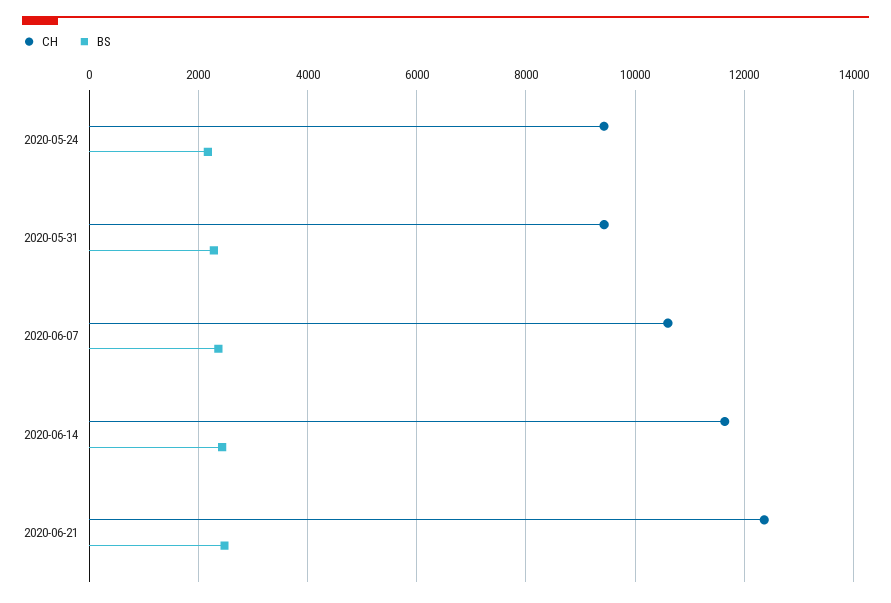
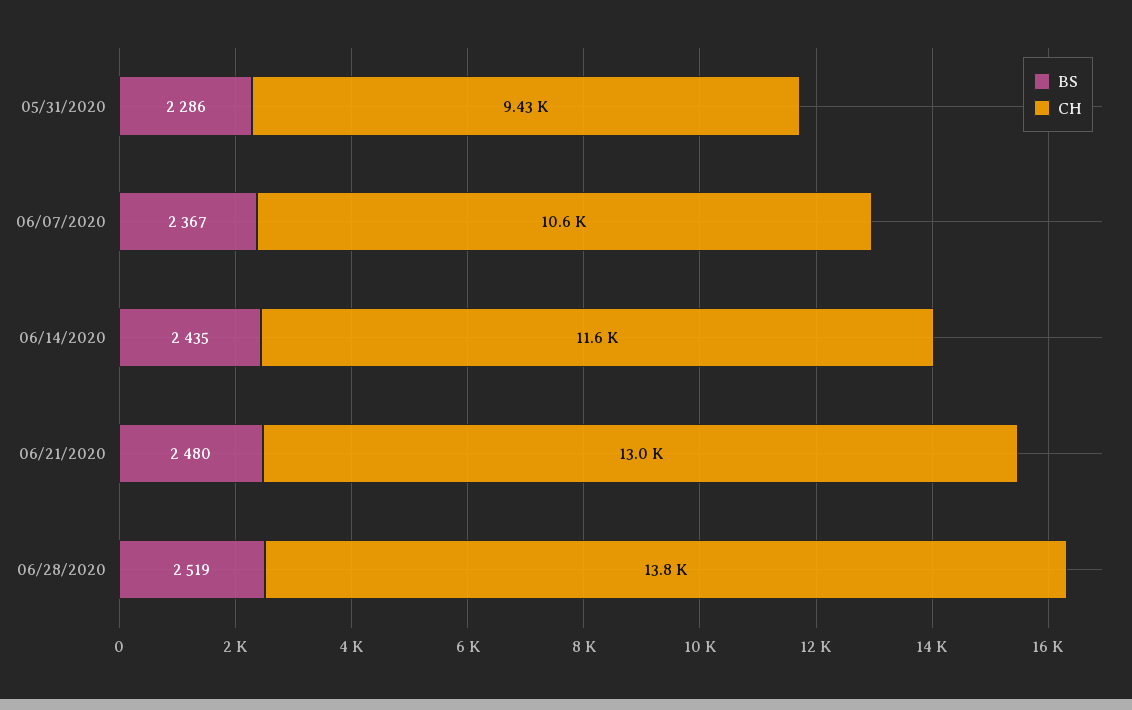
CH, 2020-05-24: 9400 -> none
BS, 2020-05-24: 2200 -> none
CH, 2020-06-21: 12400 -> 13000
BS, 06/28/2020: none -> 2519
CH, 06/28/2020: none -> 13800

